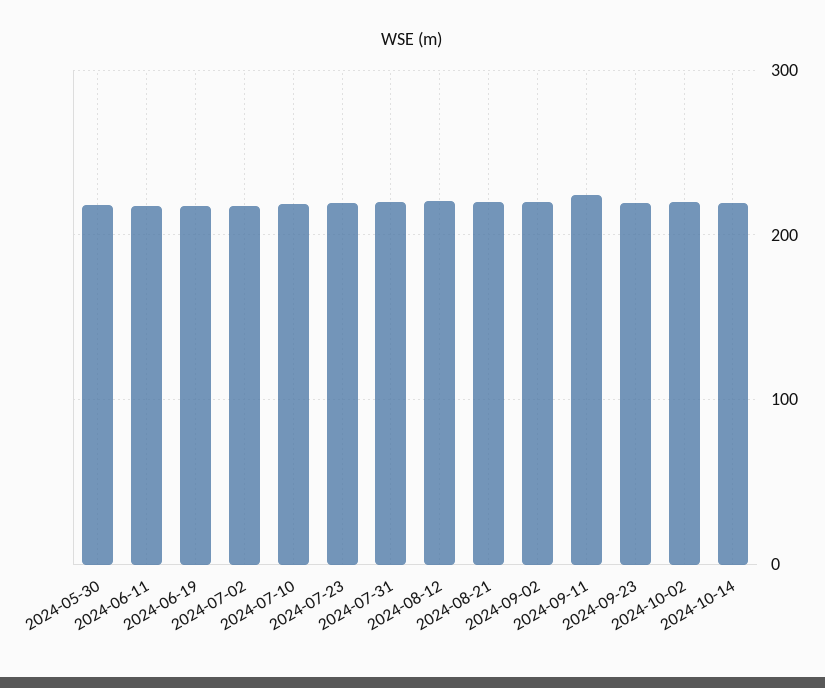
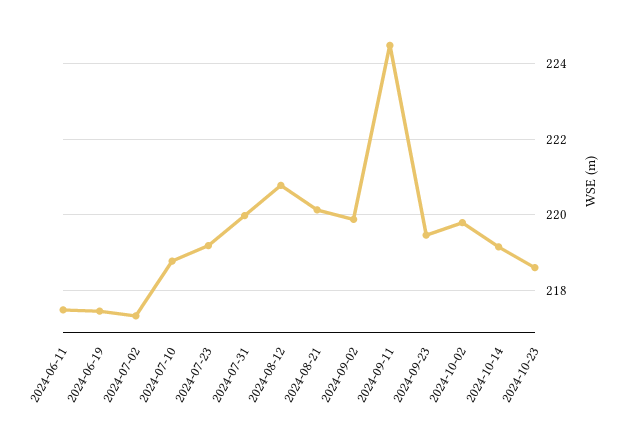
2024-05-30: 220 -> none
2024-10-23: none -> 218.6

